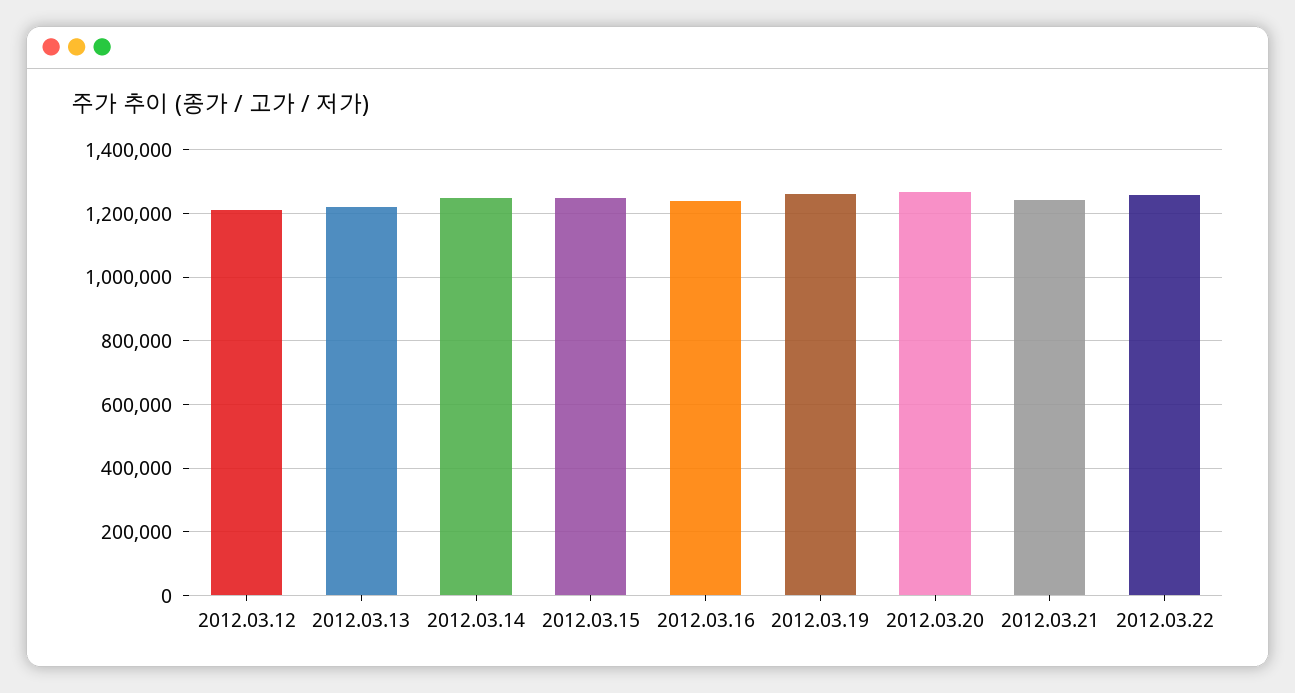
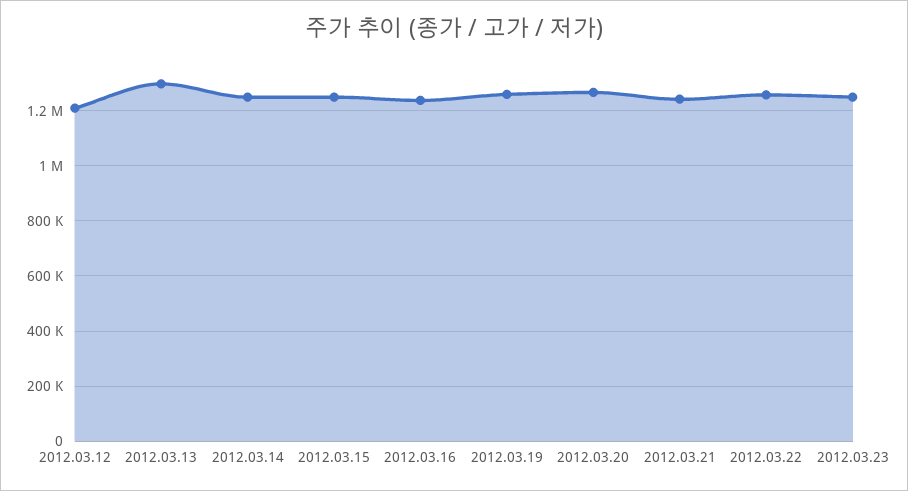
2012.03.13: 1220000 -> 1300000
2012.03.23: none -> 1250000

